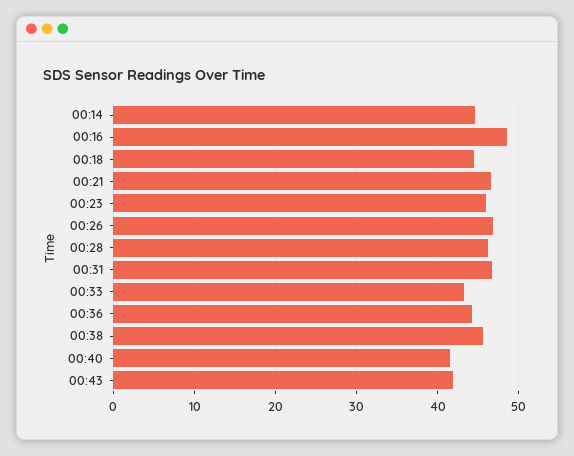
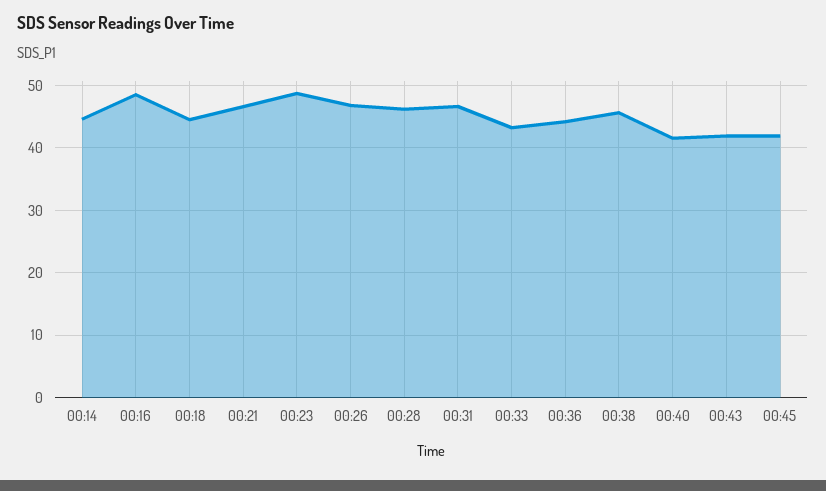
00:23: 46 -> 49
00:45: none -> 42

